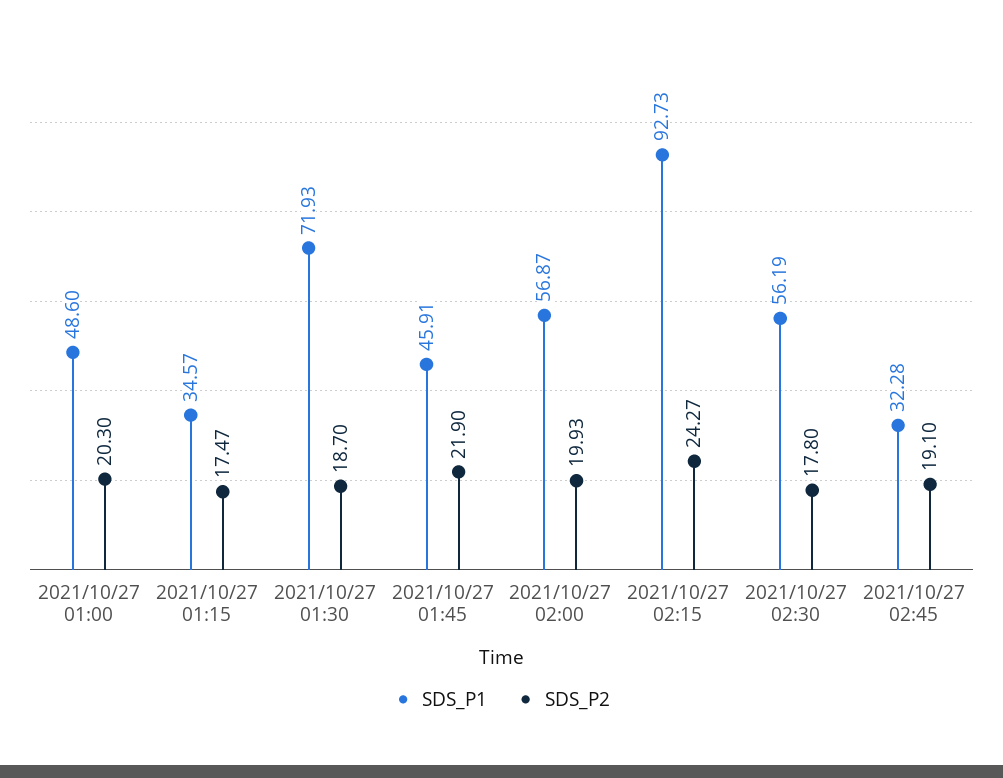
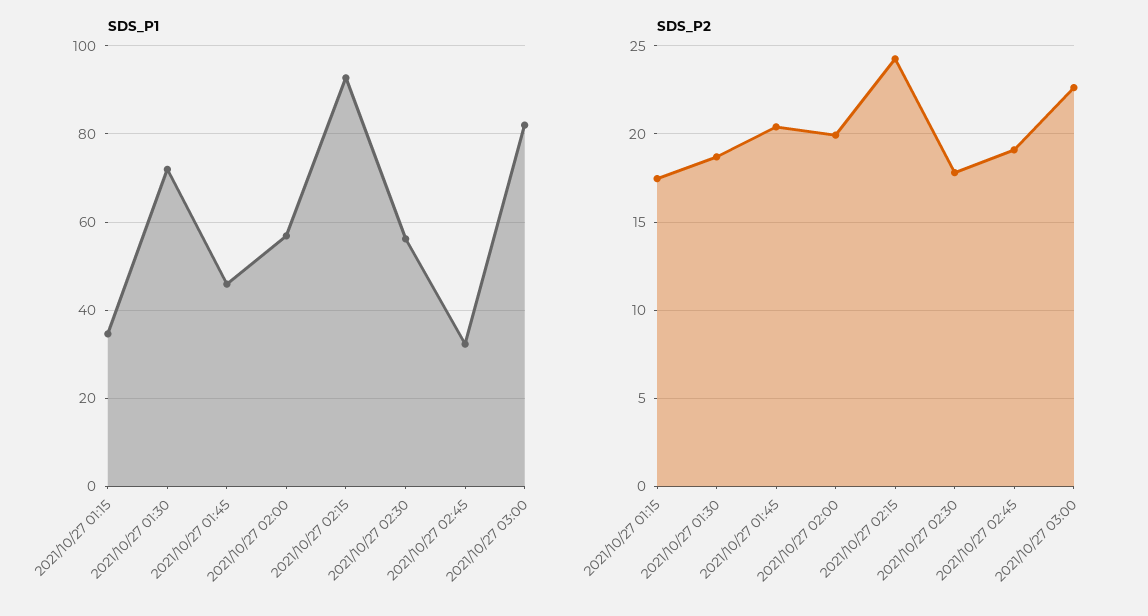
SDS_P1, 2021/10/27 01:00: 48.6 -> none
SDS_P2, 2021/10/27 01:00: 20.3 -> none
SDS_P2, 2021/10/27 01:45: 21.9 -> 20.5
SDS_P1, 2021/10/27 03:00: none -> 82
SDS_P2, 2021/10/27 03:00: none -> 22.5

